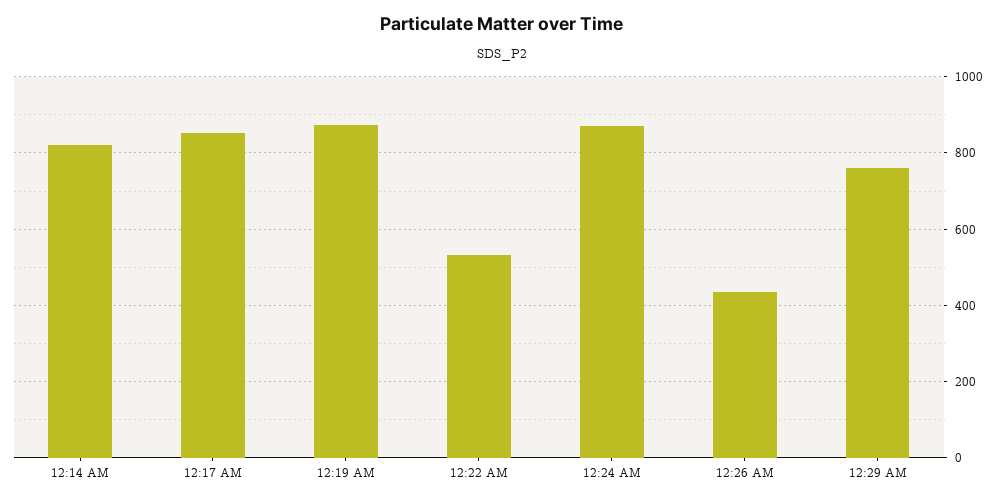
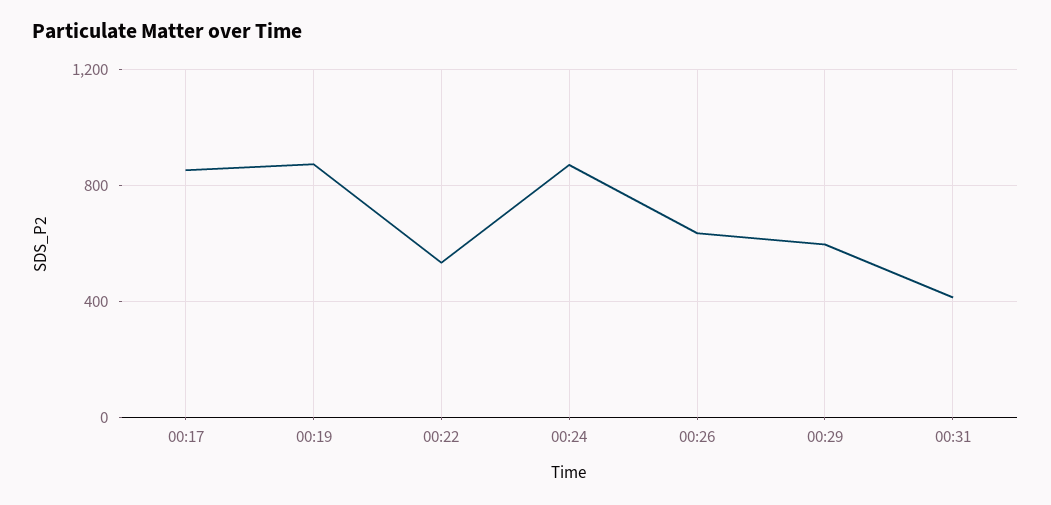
12:14 AM: 820 -> none
12:26 AM: 440 -> 650
12:29 AM: 760 -> 600
00:31: none -> 400

